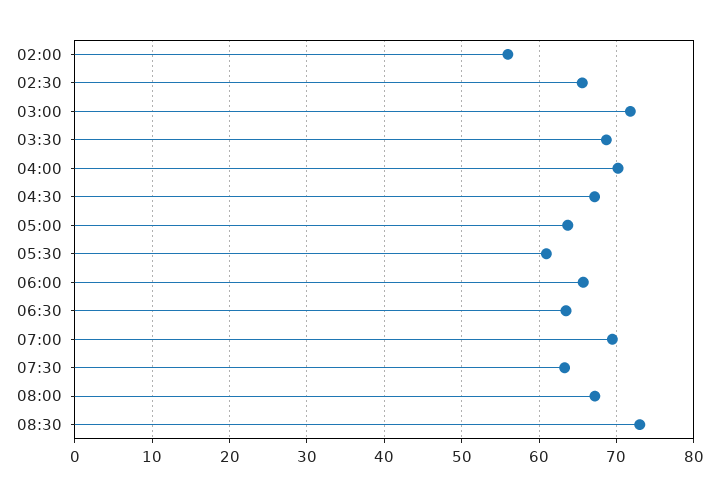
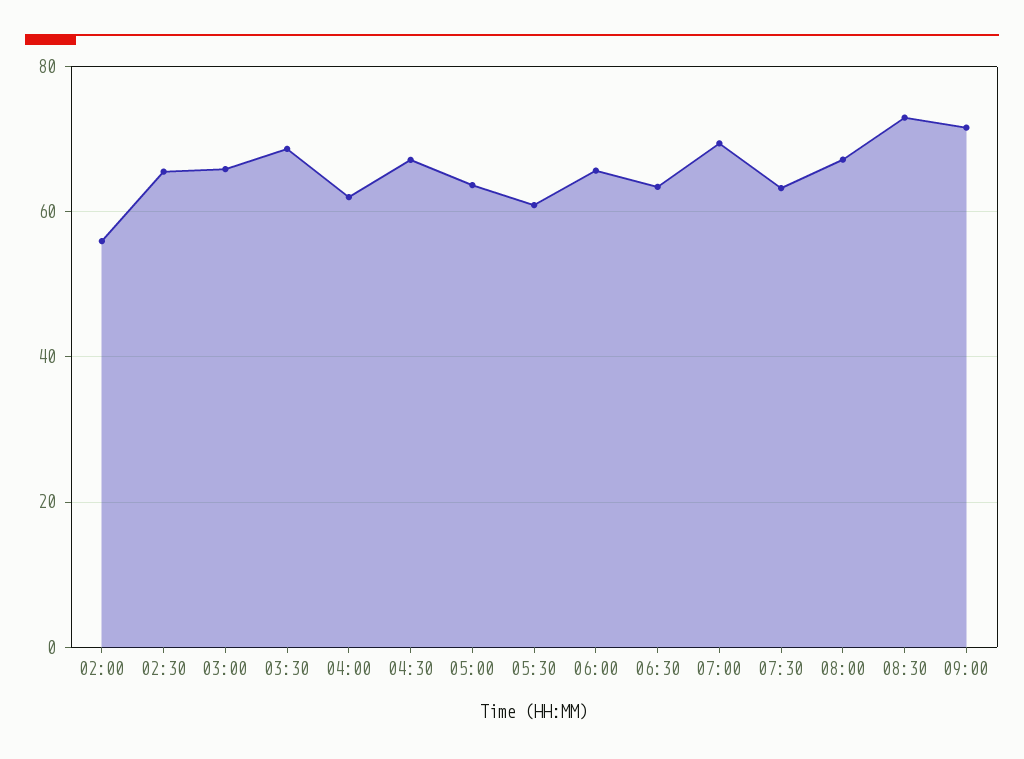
03:00: 72 -> 66
04:00: 70 -> 62
09:00: none -> 72

